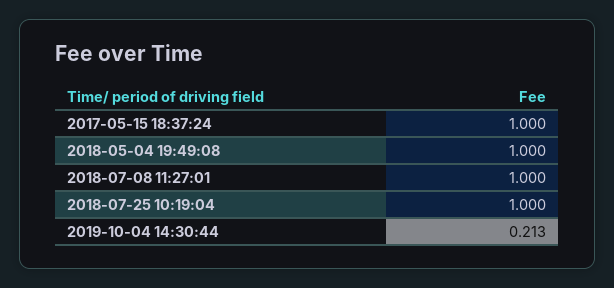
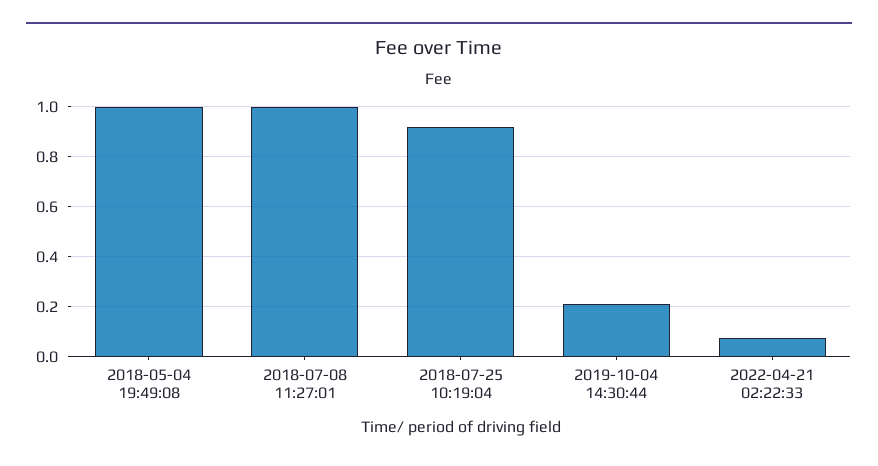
2017-05-15 18:37:24: 1 -> none
2018-07-25 10:19:04: 1 -> 0.925
2022-04-21 02:22:33: none -> 0.075

